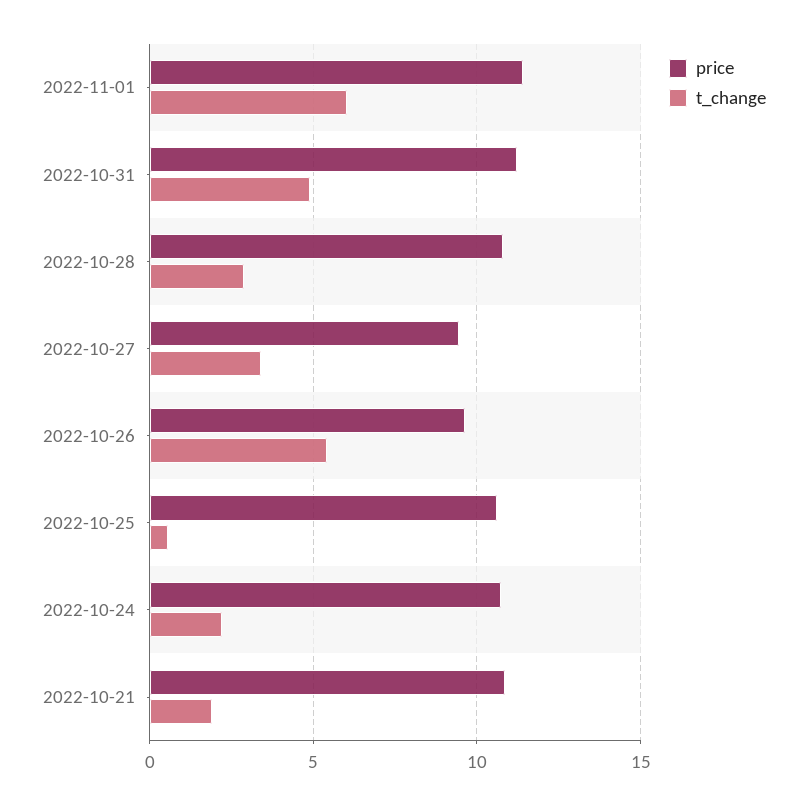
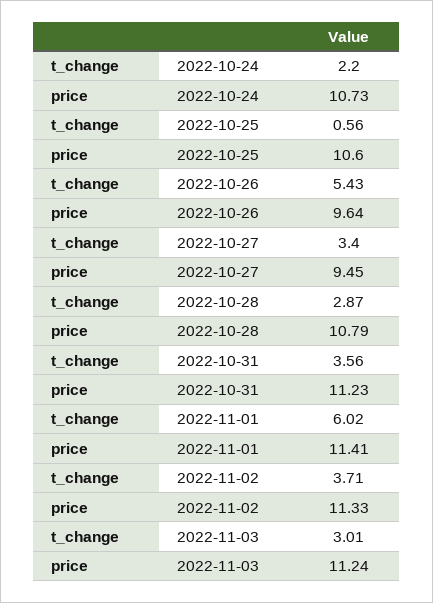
t_change, 2022-10-31: 5 -> 3.56
price, 2022-10-21: 11 -> none
t_change, 2022-10-21: 2 -> none
t_change, 2022-11-02: none -> 3.71
price, 2022-11-02: none -> 11.33
t_change, 2022-11-03: none -> 3.01
price, 2022-11-03: none -> 11.24

